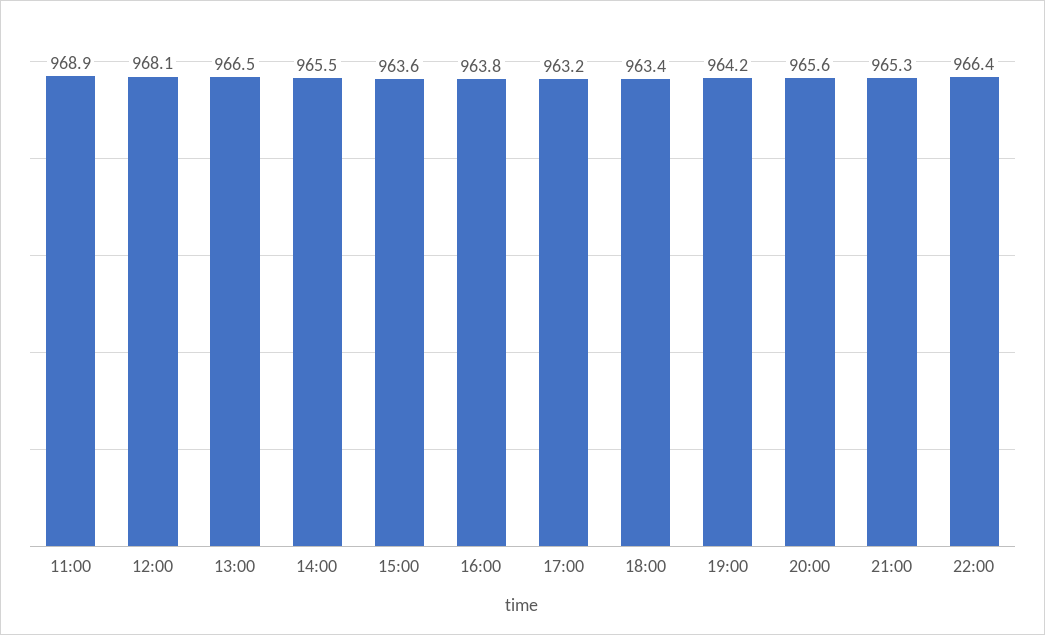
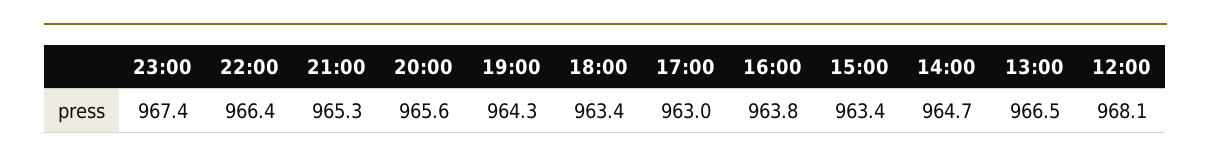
11:00: 968.9 -> none
14:00: 965.5 -> 964.7
15:00: 963.6 -> 963.4
17:00: 963.2 -> 963
19:00: 964.2 -> 964.3
23:00: none -> 967.4

